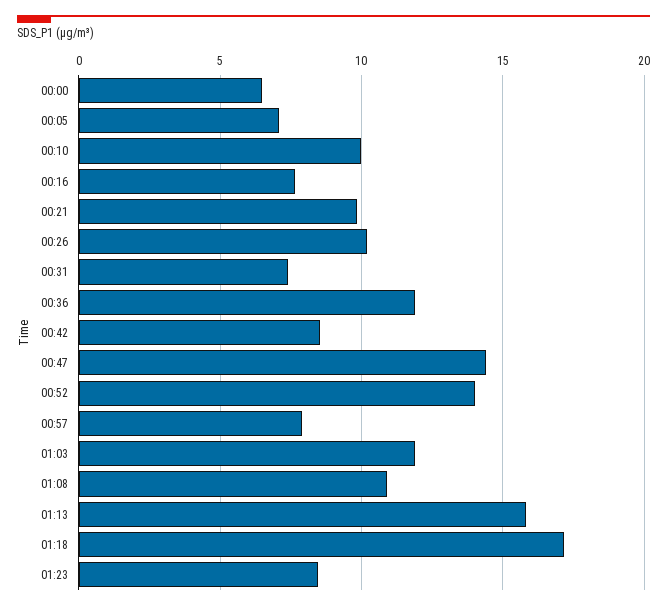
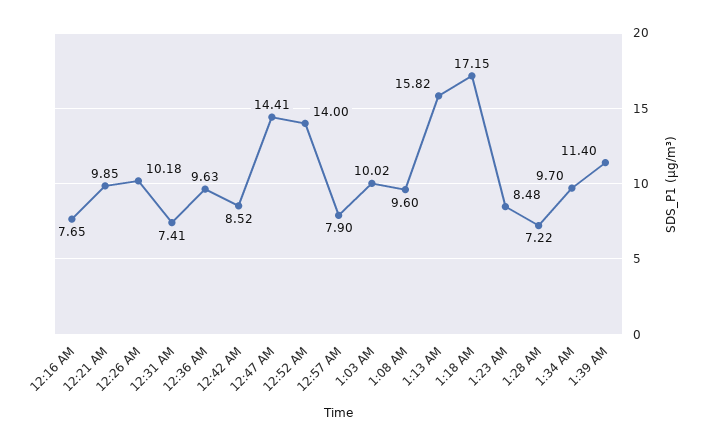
00:00: 6.5 -> none
00:05: 7 -> none
00:10: 10 -> none
00:36: 12 -> 9.63
01:03: 12 -> 10.02
01:08: 11 -> 9.6
1:28 AM: none -> 7.22
1:34 AM: none -> 9.7
1:39 AM: none -> 11.4

